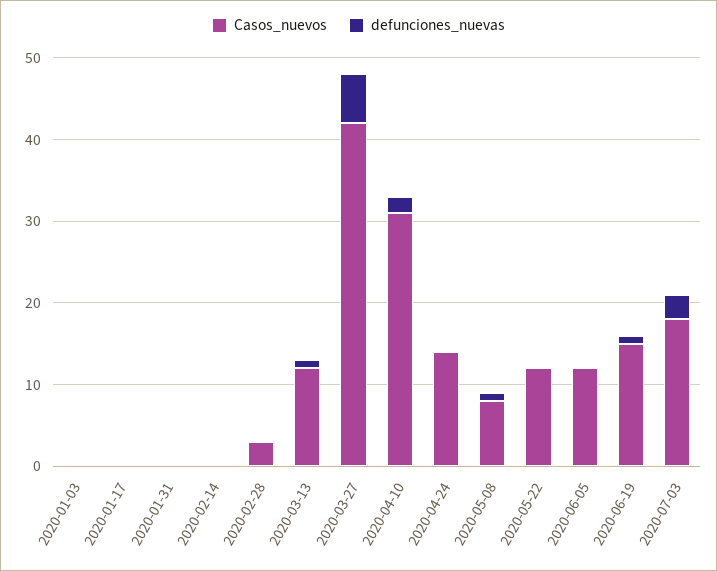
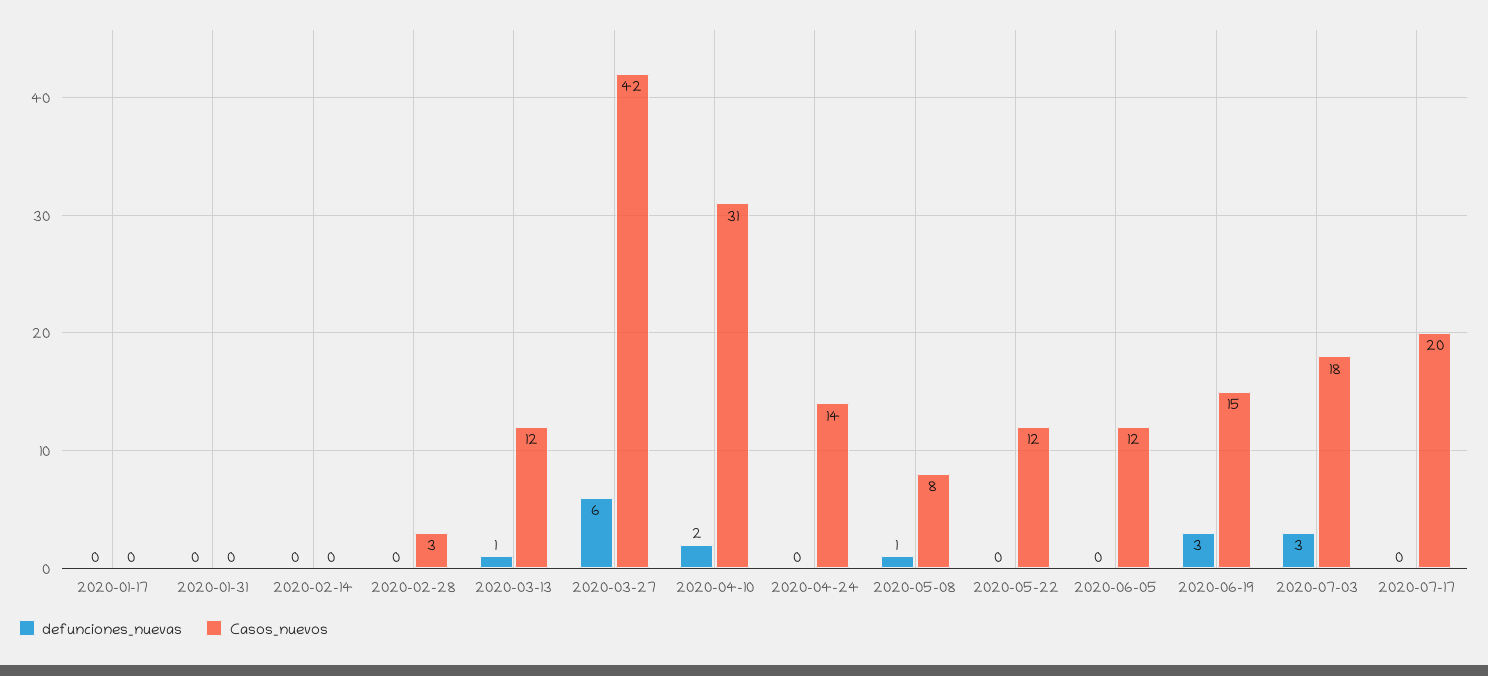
Casos_nuevos, 2020-01-03: 0 -> none
defunciones_nuevas, 2020-01-03: 0 -> none
defunciones_nuevas, 2020-06-19: 1 -> 3
defunciones_nuevas, 2020-07-17: none -> 0
Casos_nuevos, 2020-07-17: none -> 20

